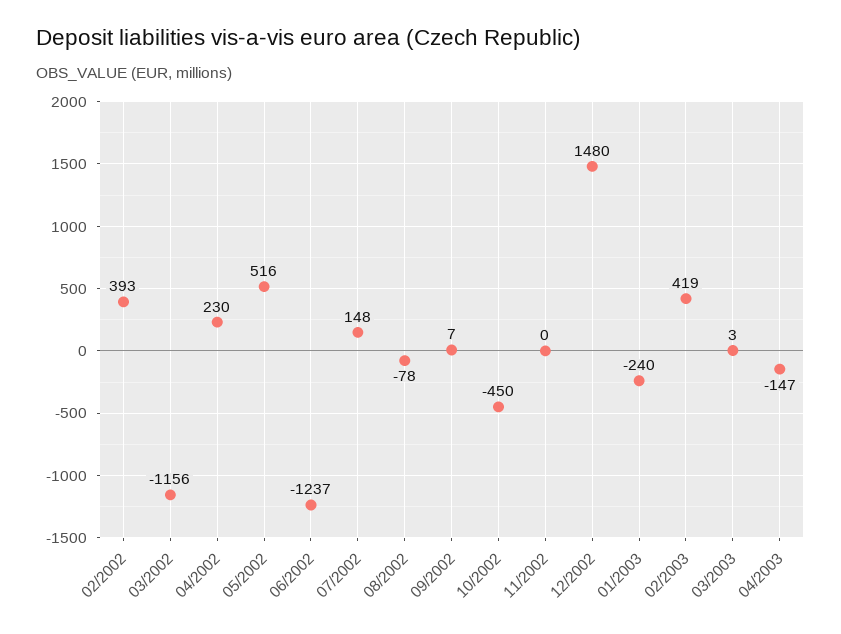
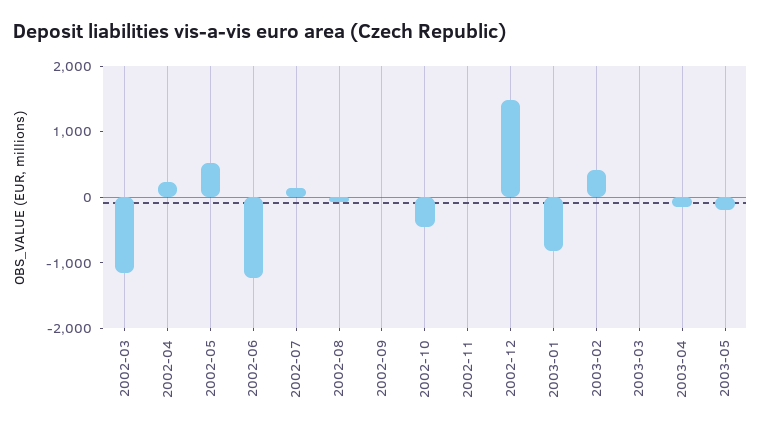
02/2002: 393 -> none
01/2003: -240 -> -800
2003-05: none -> -200

